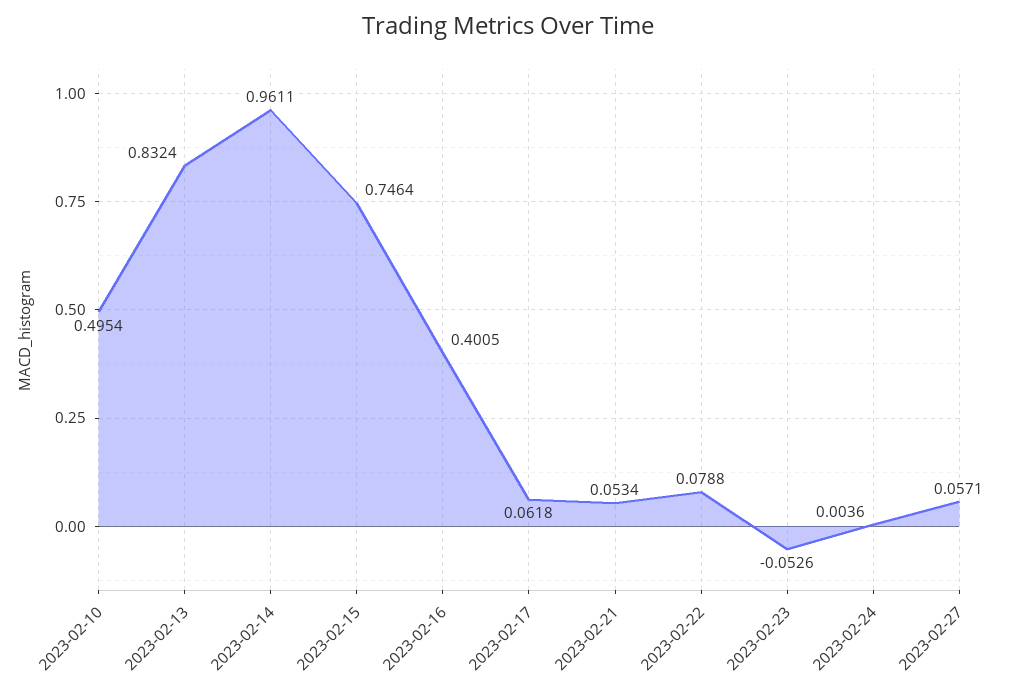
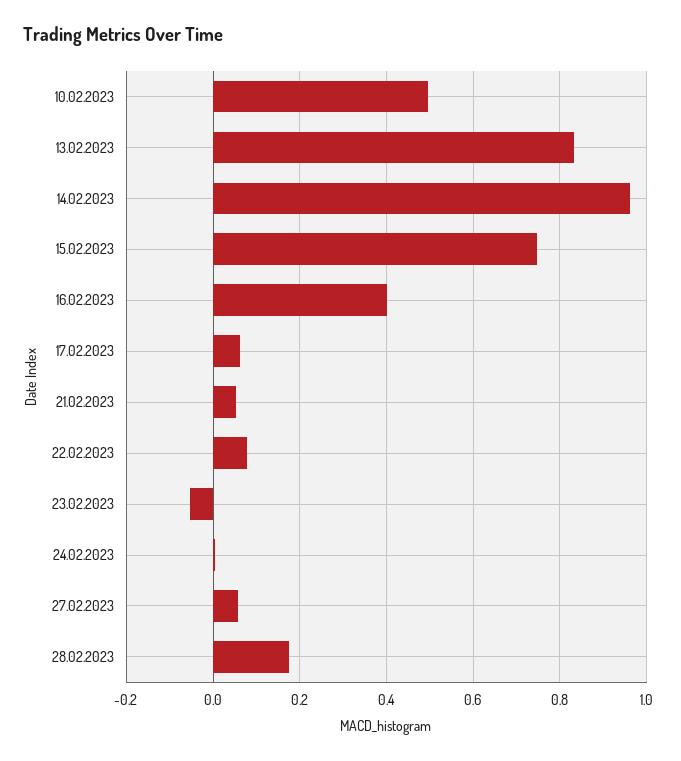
28.02.2023: none -> 0.18

